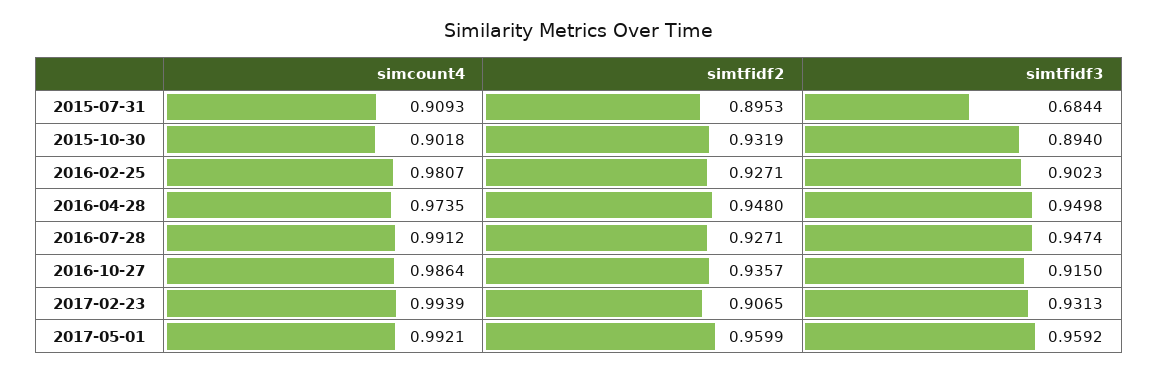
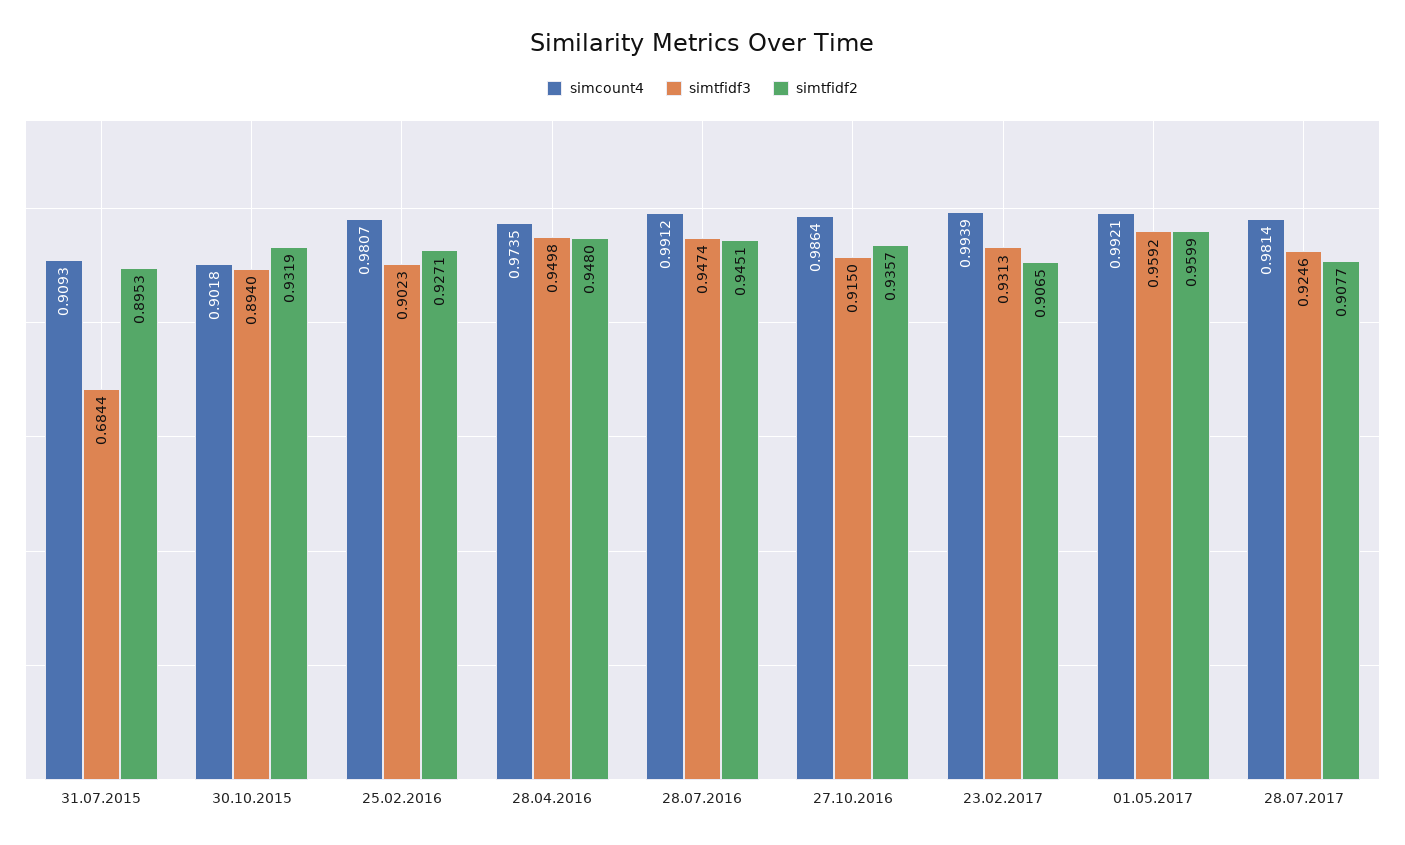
simtfidf2, 2016-07-28: 0.9271 -> 0.9451
simcount4, 28.07.2017: none -> 0.9814
simtfidf3, 28.07.2017: none -> 0.9246
simtfidf2, 28.07.2017: none -> 0.9077

